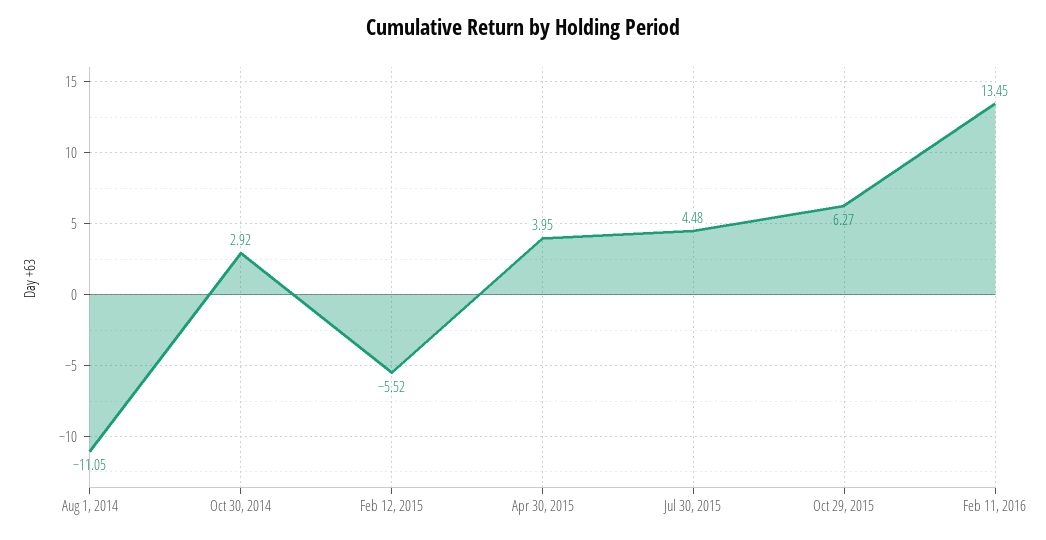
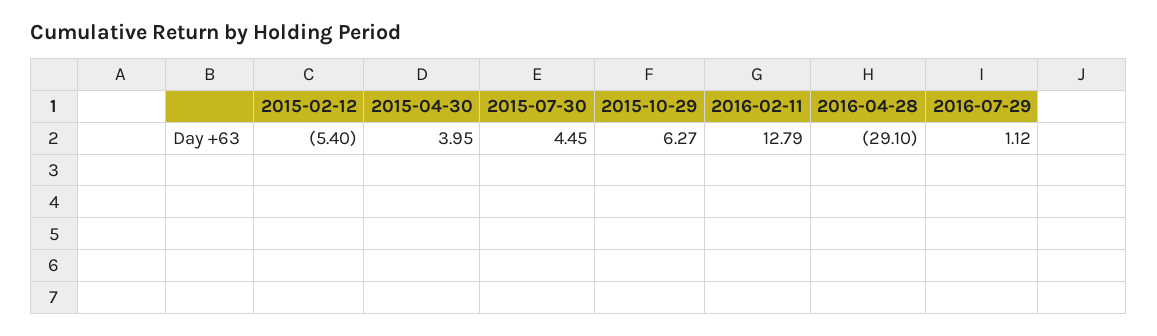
Aug 1, 2014: -11.05 -> none
Oct 30, 2014: 2.92 -> none
Feb 12, 2015: -5.52 -> -5.4
Jul 30, 2015: 4.48 -> 4.45
Feb 11, 2016: 13.45 -> 12.79
2016-04-28: none -> -29.1
2016-07-29: none -> 1.12

